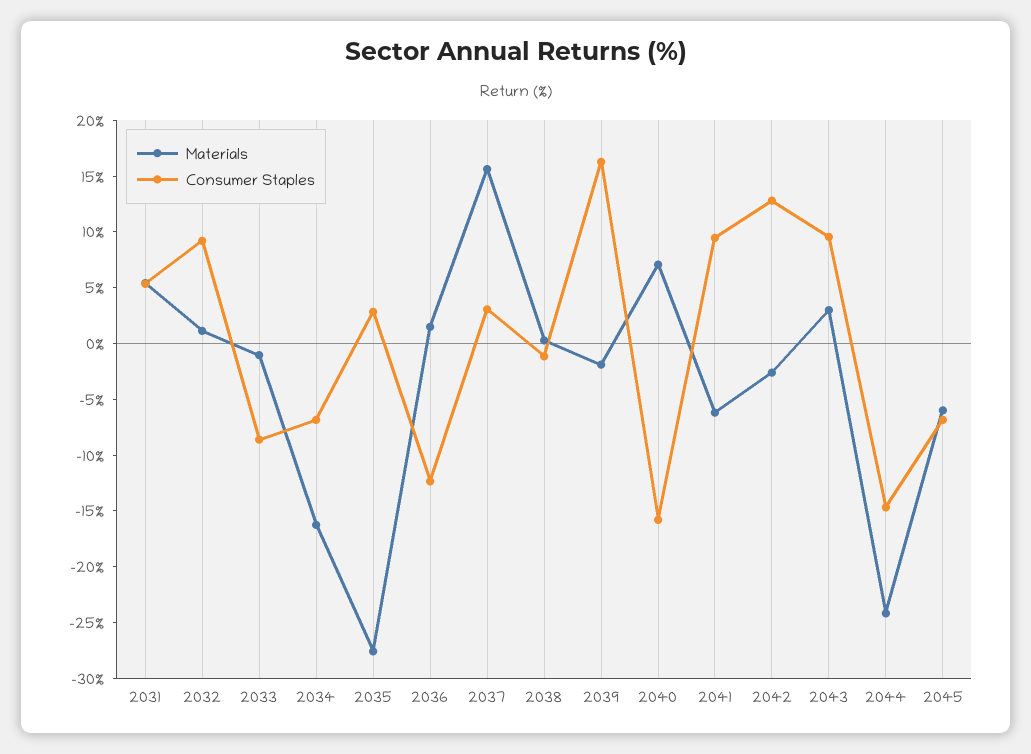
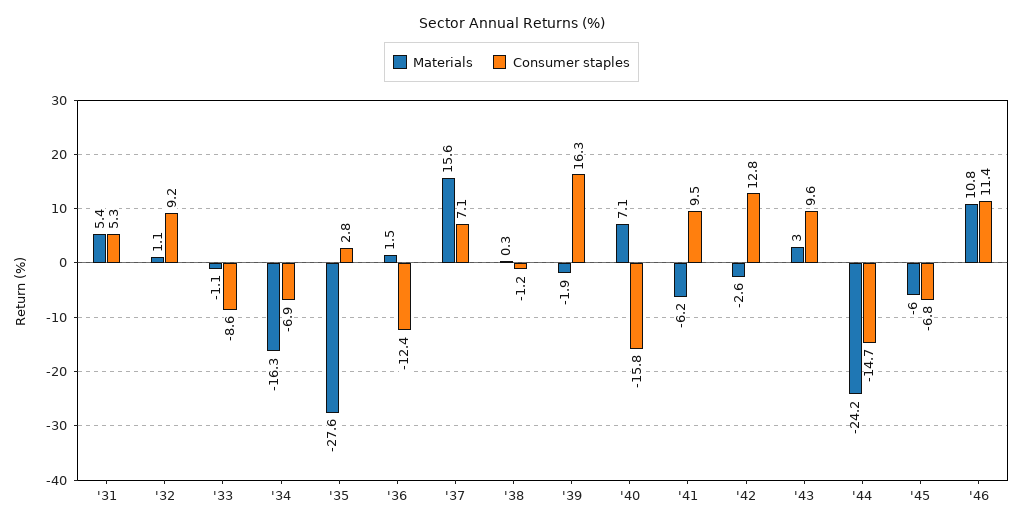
Consumer Staples, 2037: 3 -> 7.1
Materials, '46: none -> 10.8
Consumer Staples, '46: none -> 11.4

